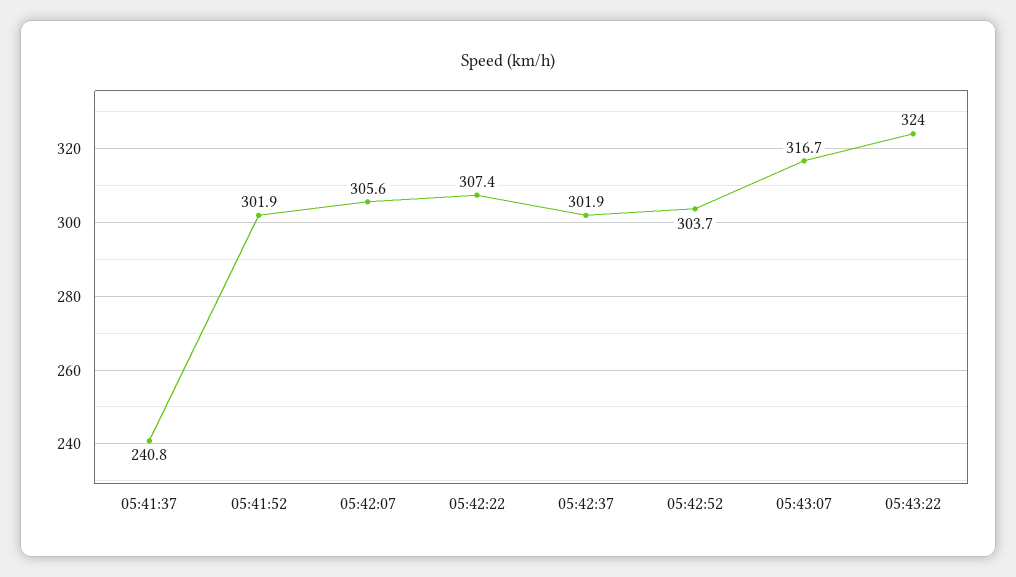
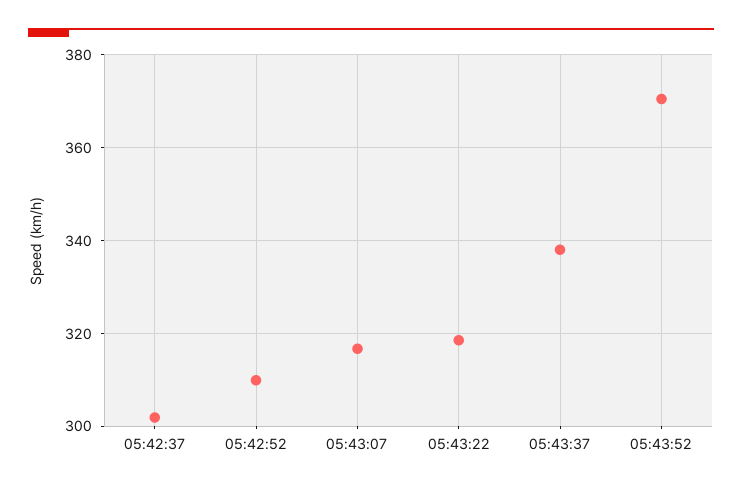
05:41:37: 240.8 -> none
05:41:52: 301.9 -> none
05:42:07: 305.6 -> none
05:42:22: 307.4 -> none
05:42:52: 303.7 -> 310
05:43:22: 324 -> 318
05:43:37: none -> 338
05:43:52: none -> 370

